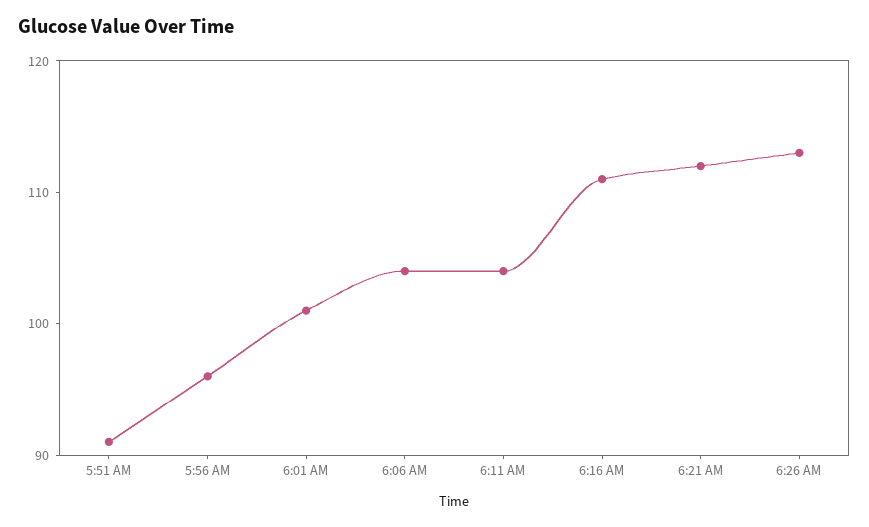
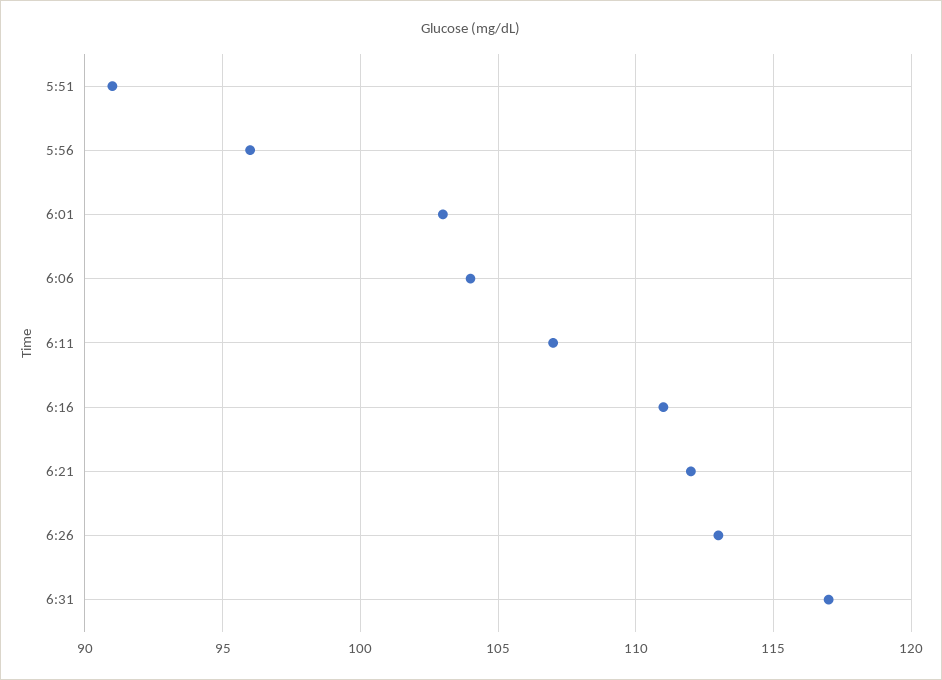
6:01 AM: 101 -> 103
6:11 AM: 104 -> 107
6:31: none -> 117

